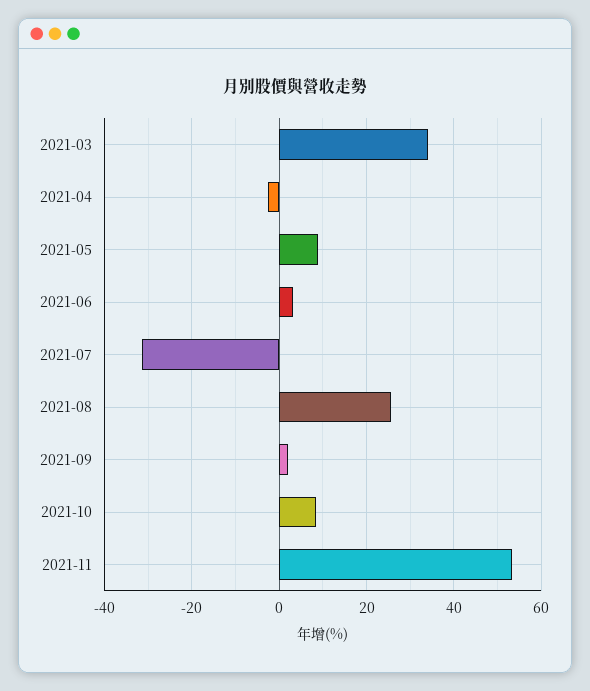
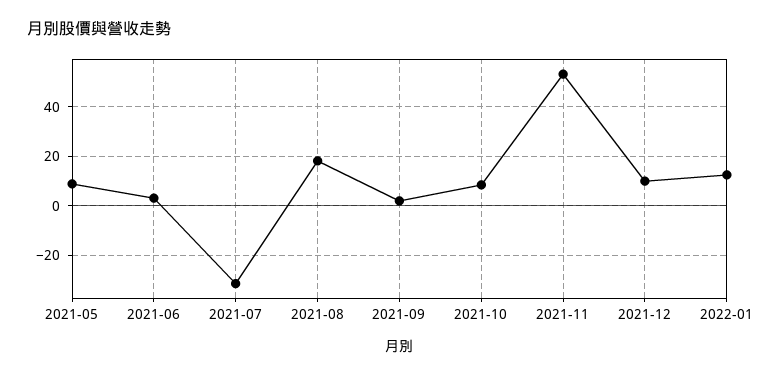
2021-03: 34 -> none
2021-04: -2 -> none
2021-08: 26 -> 17.5
2021-12: none -> 10
2022-01: none -> 12.5

